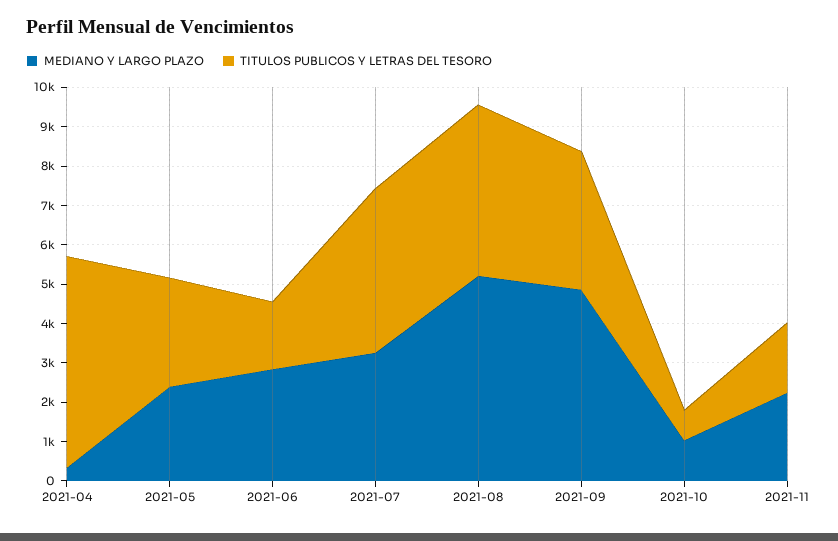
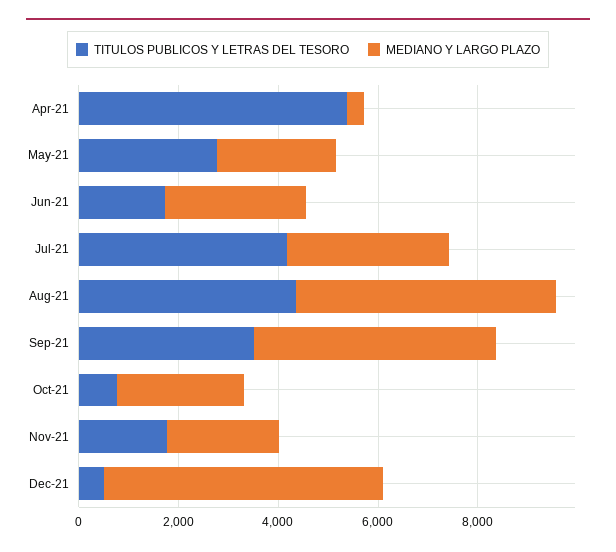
MEDIANO Y LARGO PLAZO, 2021-10: 1000 -> 2500
TITULOS PUBLICOS Y LETRAS DEL TESORO, Dec-21: none -> 500
MEDIANO Y LARGO PLAZO, Dec-21: none -> 5500

